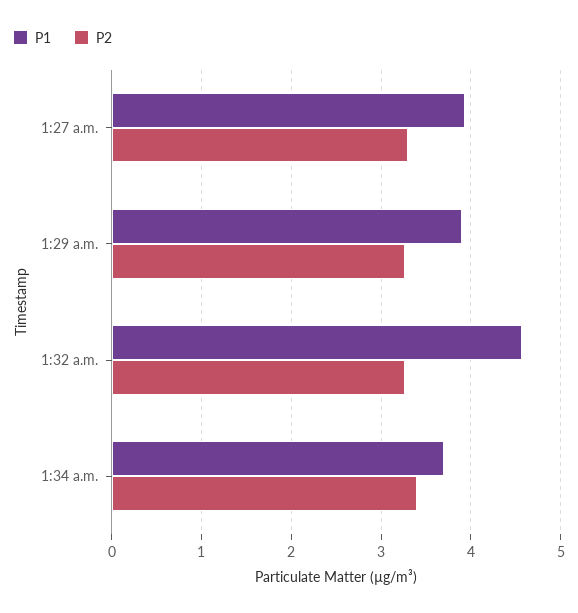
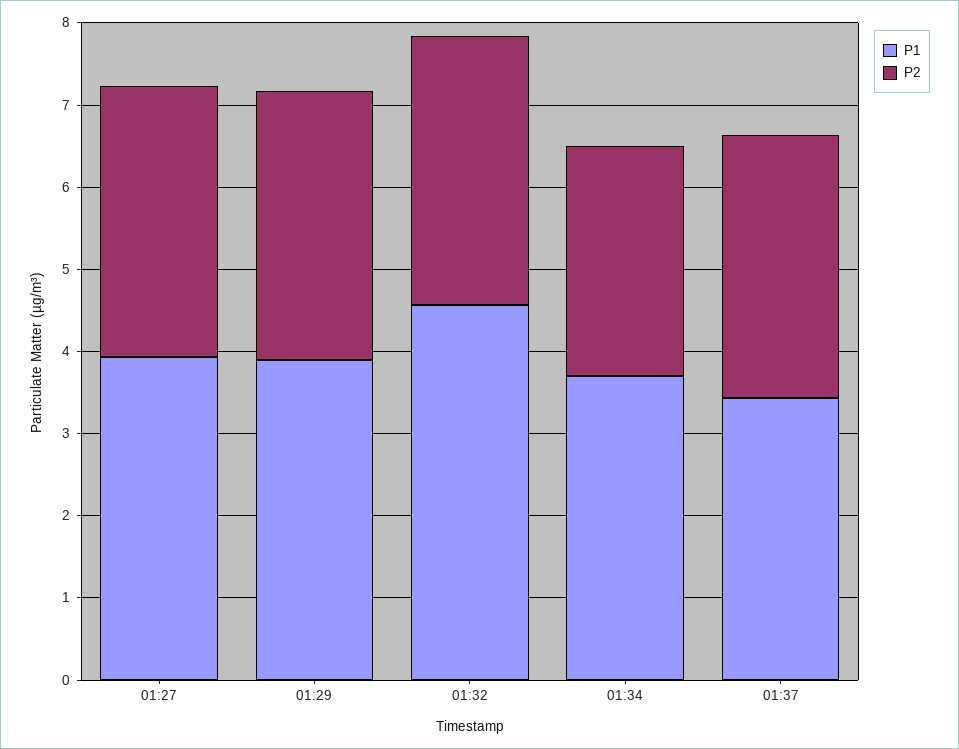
P2, 1:34 a.m.: 3.4 -> 2.8
P1, 01:37: none -> 3.4
P2, 01:37: none -> 3.2

